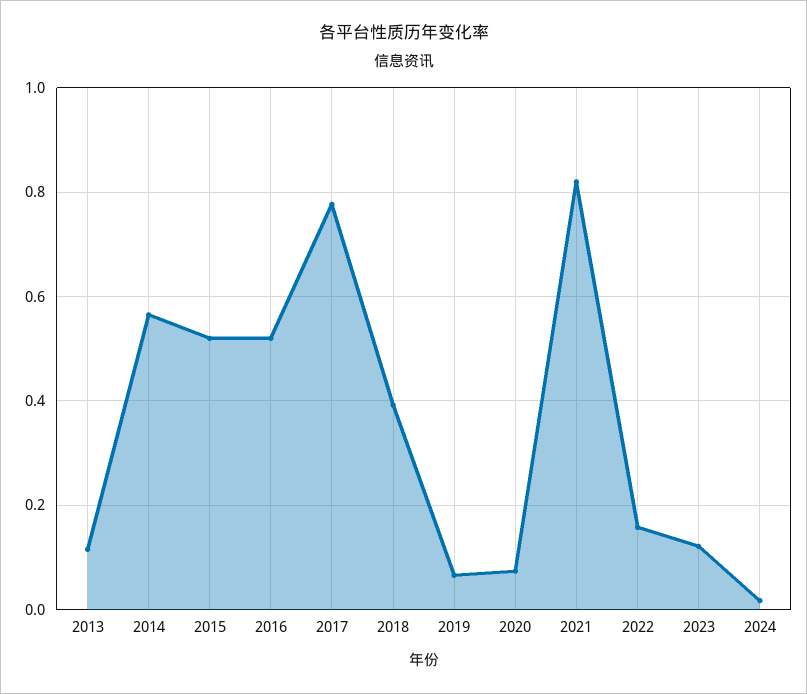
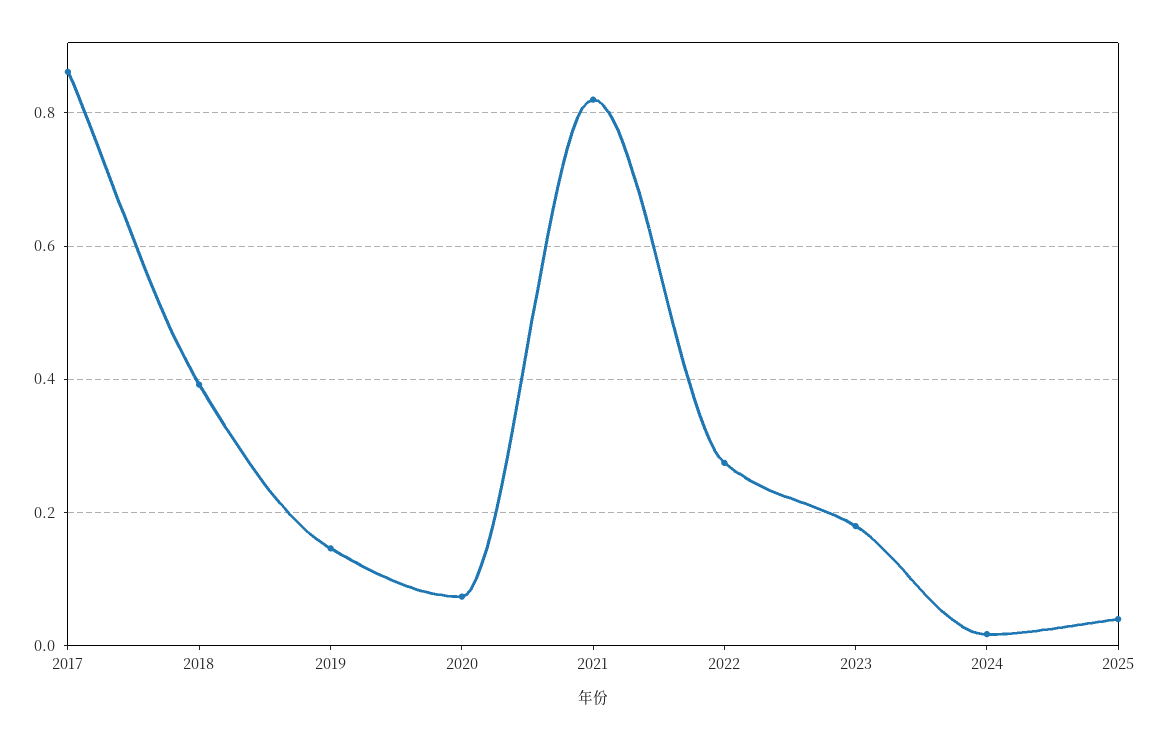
2013: 0.12 -> none
2014: 0.56 -> none
2015: 0.52 -> none
2016: 0.52 -> none
2017: 0.78 -> 0.86
2019: 0.06 -> 0.14
2022: 0.16 -> 0.28
2023: 0.12 -> 0.18
2025: none -> 0.04

